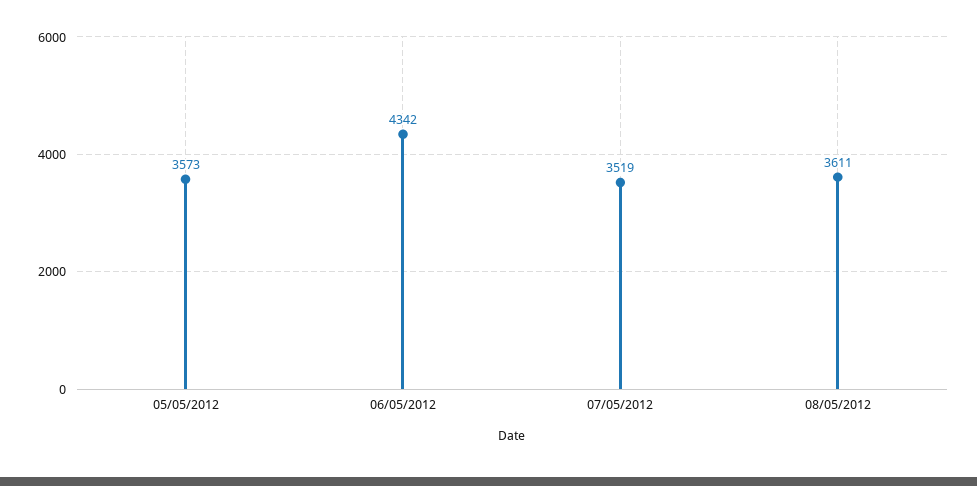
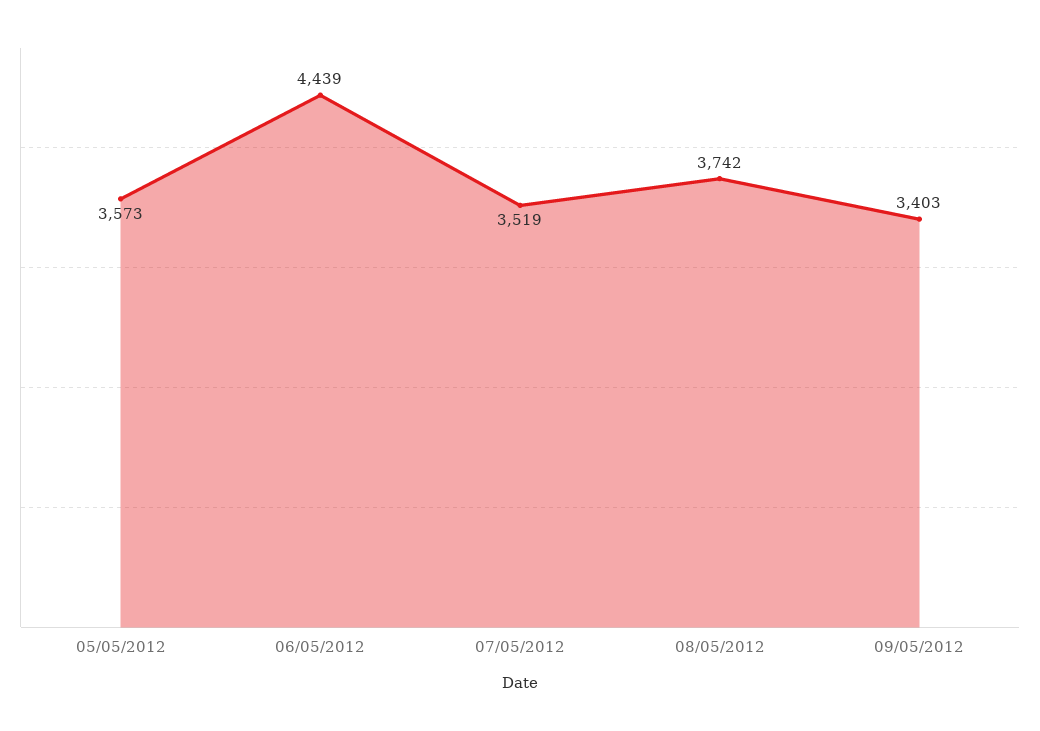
06/05/2012: 4342 -> 4439
08/05/2012: 3611 -> 3742
09/05/2012: none -> 3403

